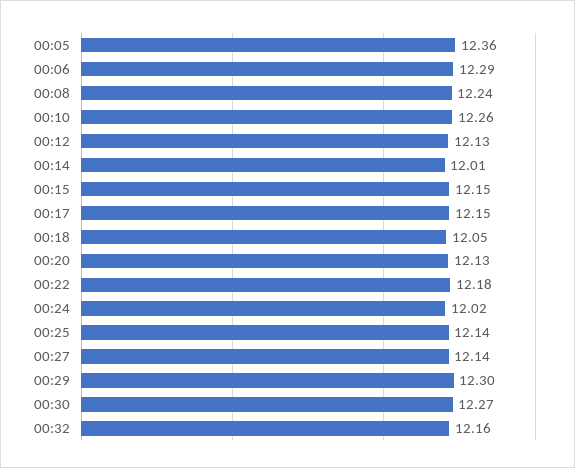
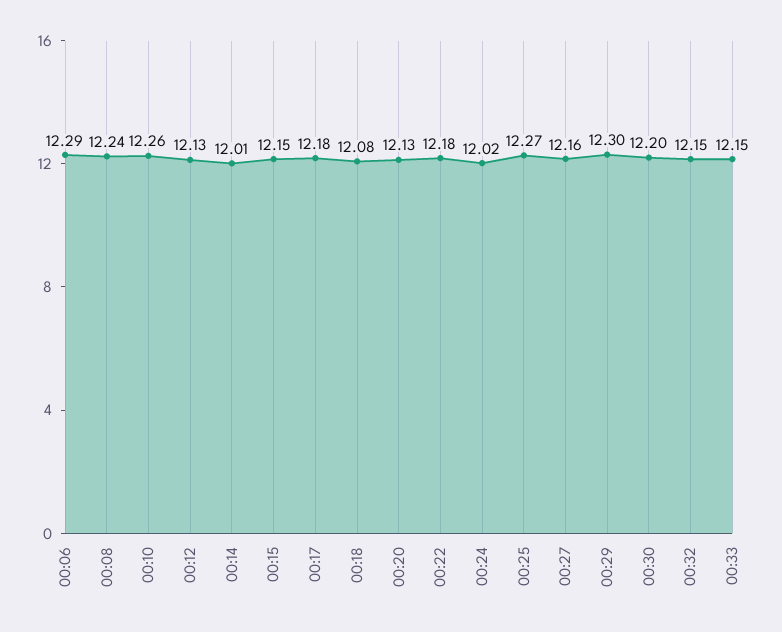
00:05: 12.36 -> none
00:17: 12.15 -> 12.18
00:18: 12.05 -> 12.08
00:25: 12.14 -> 12.27
00:27: 12.14 -> 12.16
00:30: 12.27 -> 12.2
00:32: 12.16 -> 12.15
00:33: none -> 12.15

